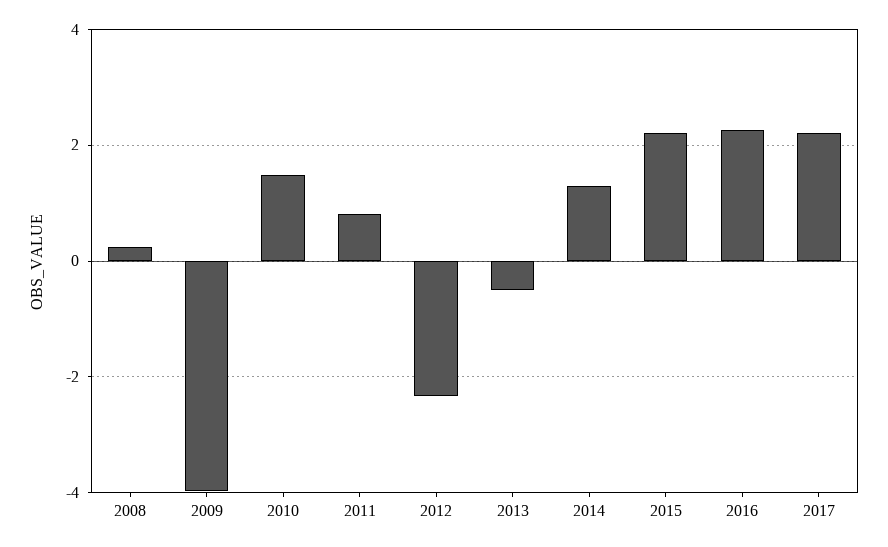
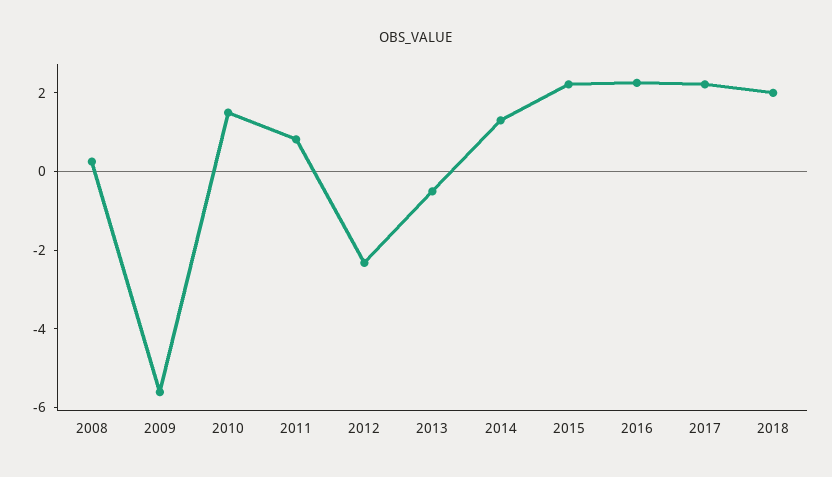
2009: -4 -> -5.5
2018: none -> 2

